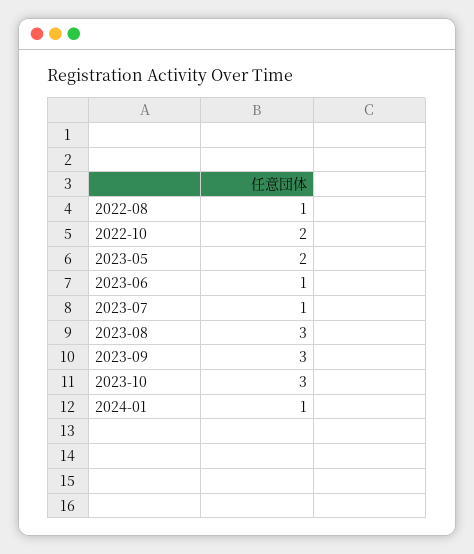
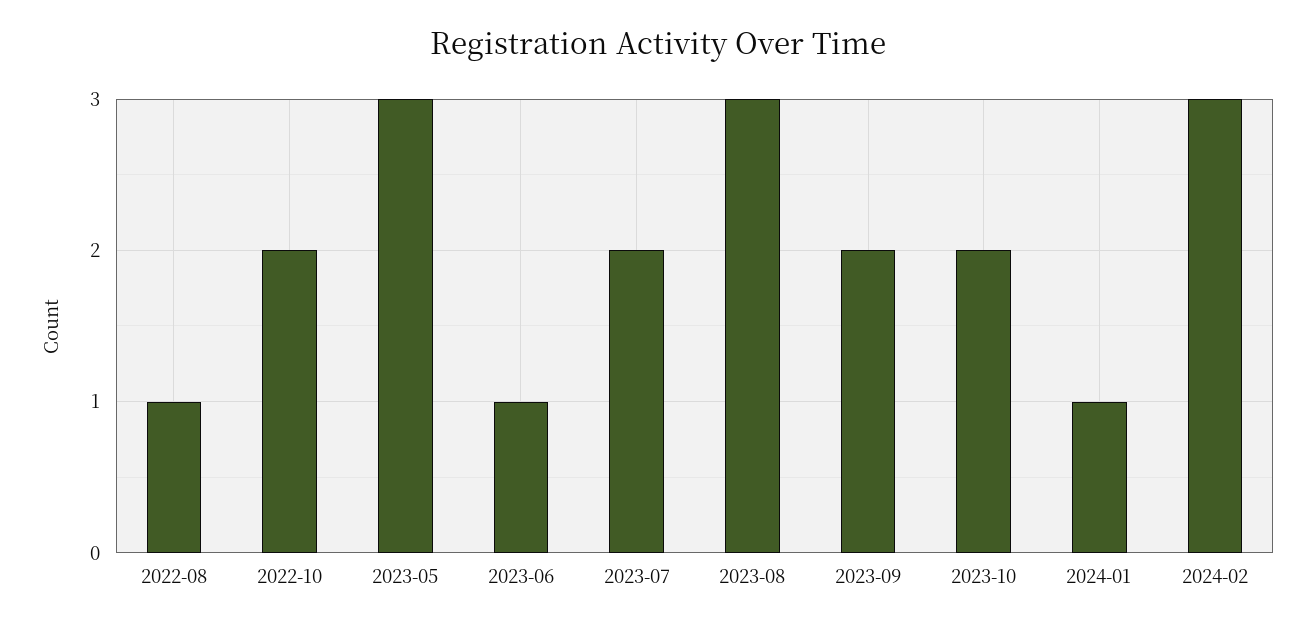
2023-05: 2 -> 3
2023-07: 1 -> 2
2023-09: 3 -> 2
2023-10: 3 -> 2
2024-02: none -> 3

